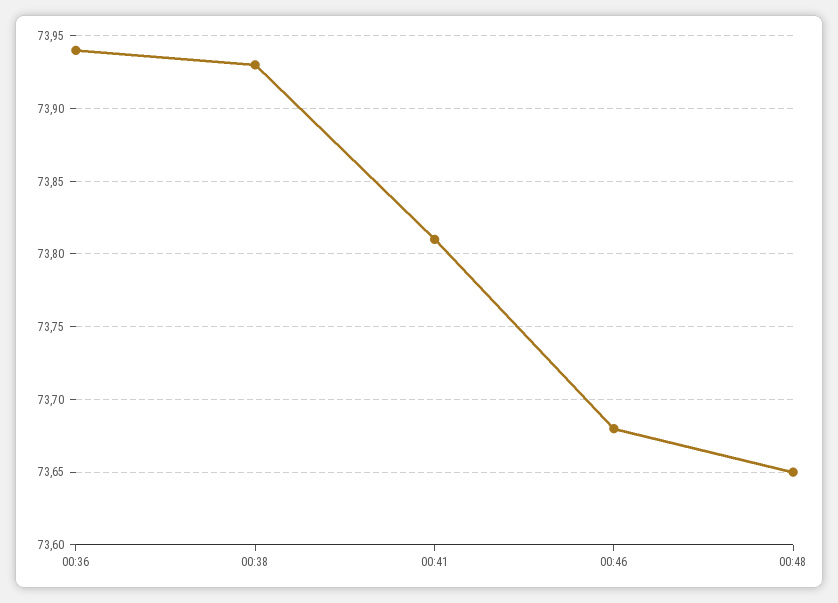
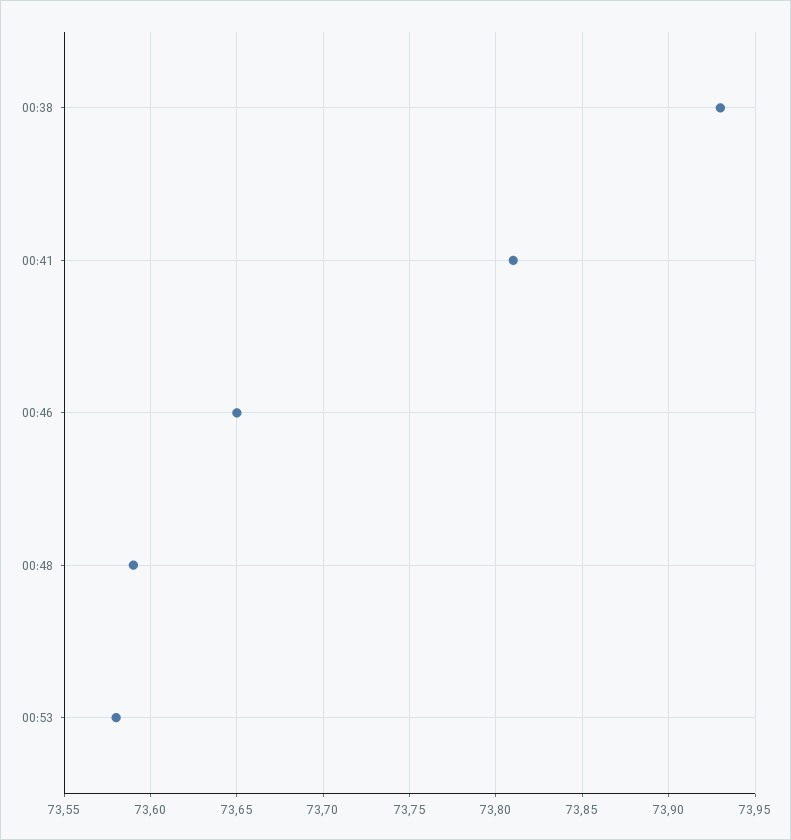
00:36: 73.94 -> none
00:46: 73.68 -> 73.65
00:48: 73.65 -> 73.59
00:53: none -> 73.58

